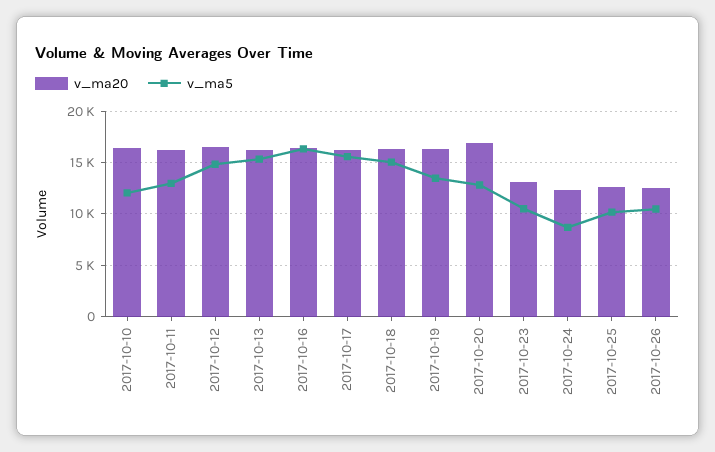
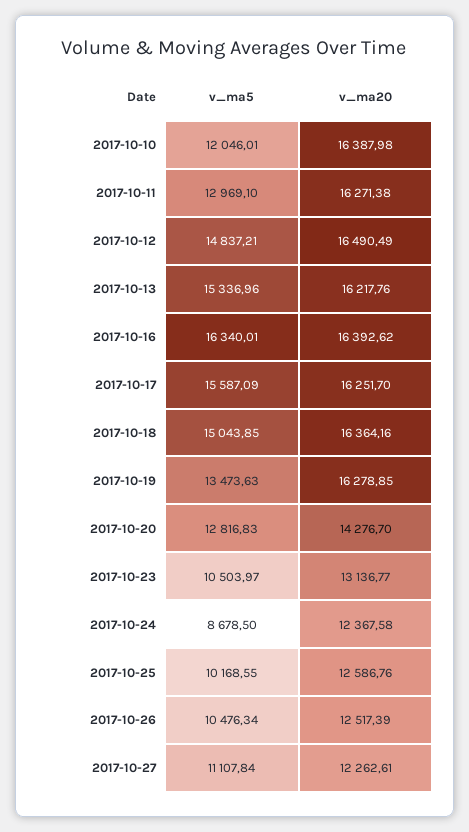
v_ma20, 2017-10-20: 17000 -> 14276.7
v_ma5, 2017-10-27: none -> 11107.84
v_ma20, 2017-10-27: none -> 12262.61

